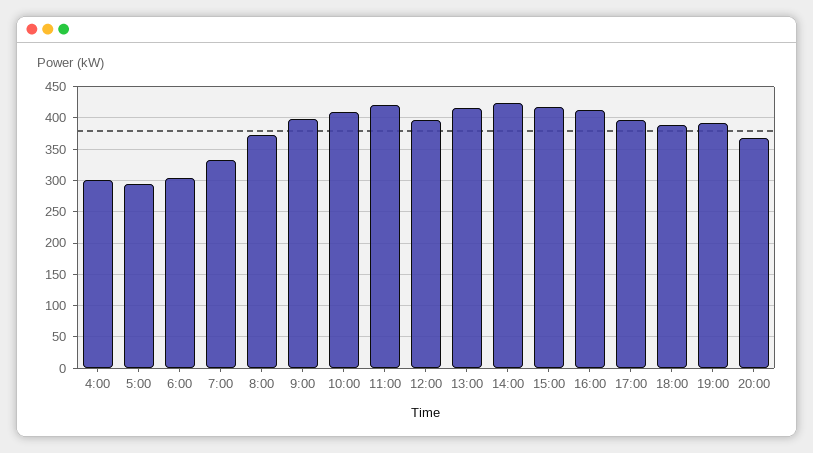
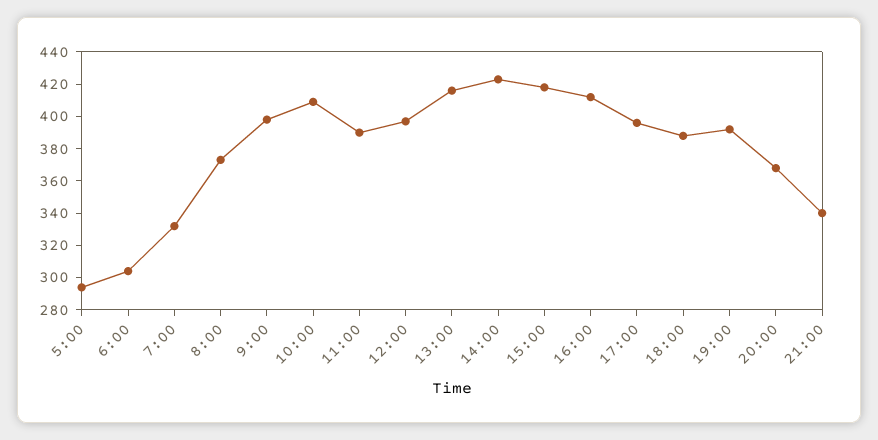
4:00: 300 -> none
11:00: 420 -> 390
21:00: none -> 340

